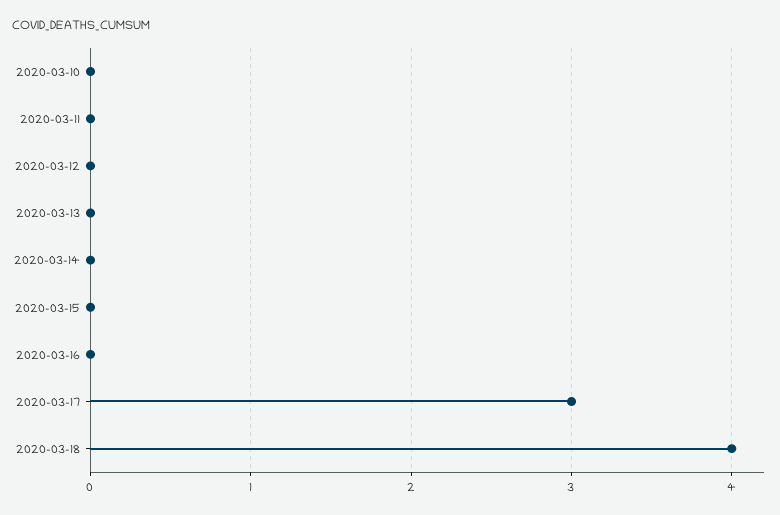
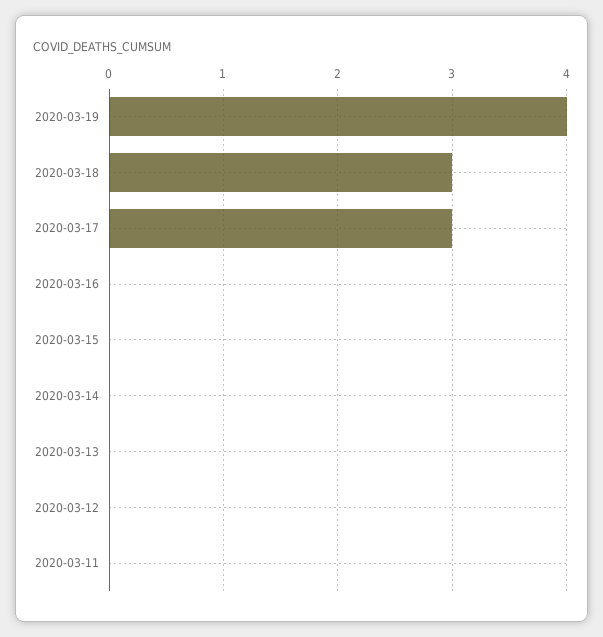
2020-03-10: 0 -> none
2020-03-18: 4 -> 3
2020-03-19: none -> 4

